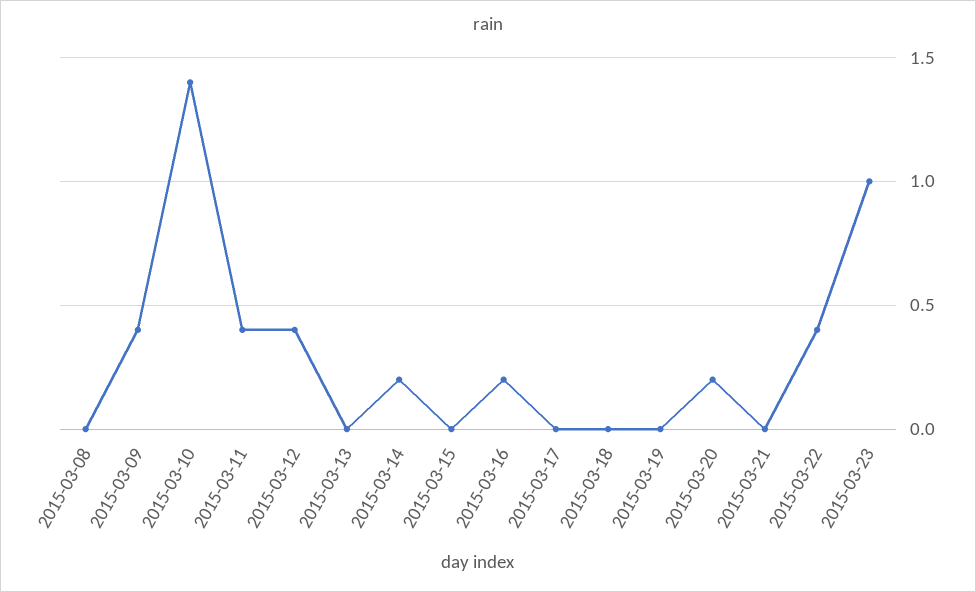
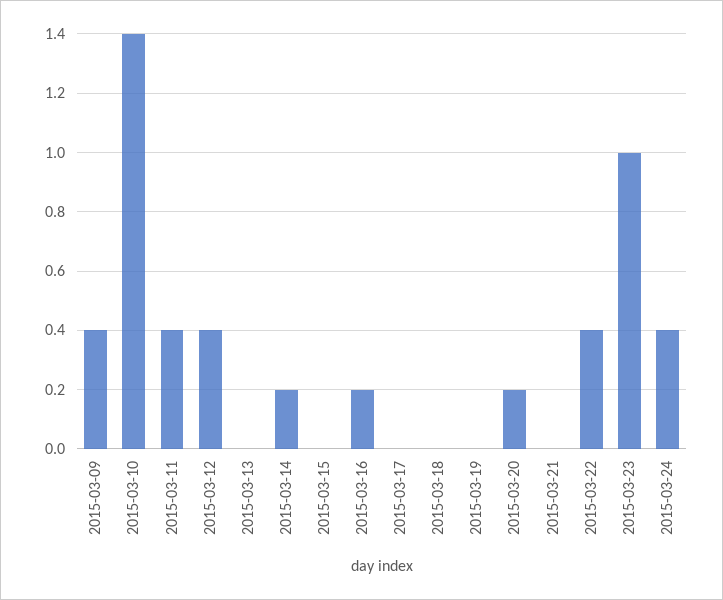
2015-03-08: 0 -> none
2015-03-24: none -> 0.4

